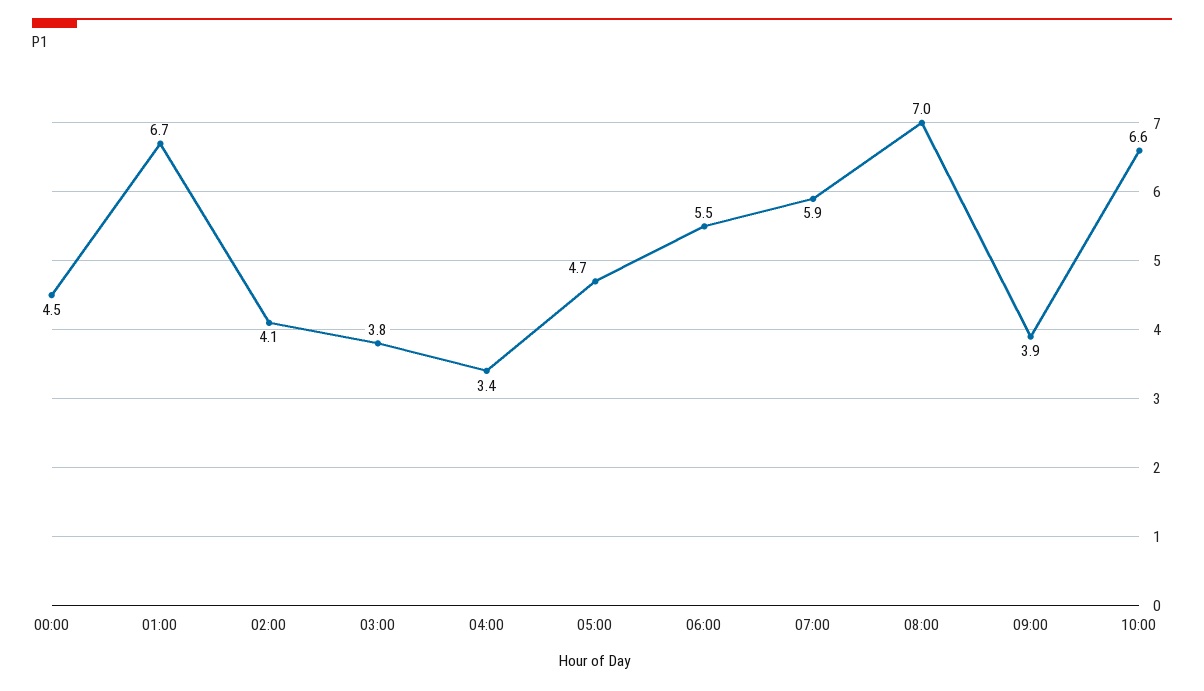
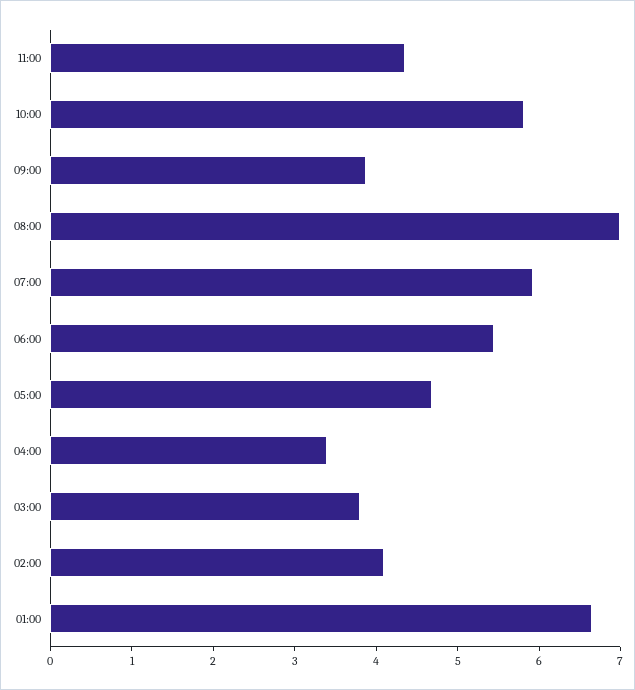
00:00: 4.5 -> none
10:00: 6.6 -> 5.8
11:00: none -> 4.4

